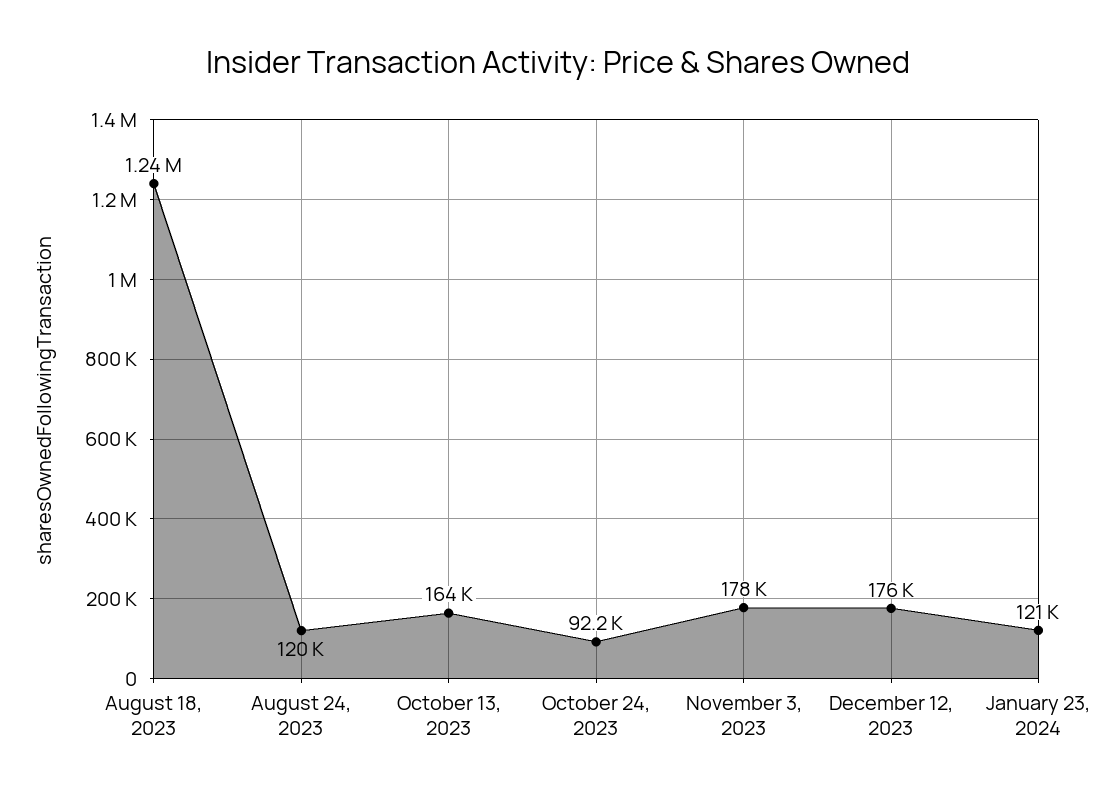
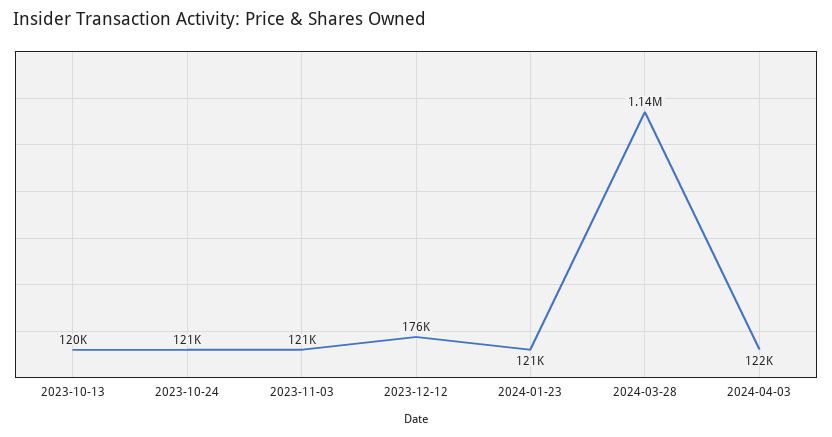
August 18, 2023: 1240000 -> none
August 24, 2023: 120000 -> none
October 13, 2023: 164000 -> 120000
October 24, 2023: 92200 -> 121000
November 3, 2023: 178000 -> 121000
2024-03-28: none -> 1140000
2024-04-03: none -> 122000

